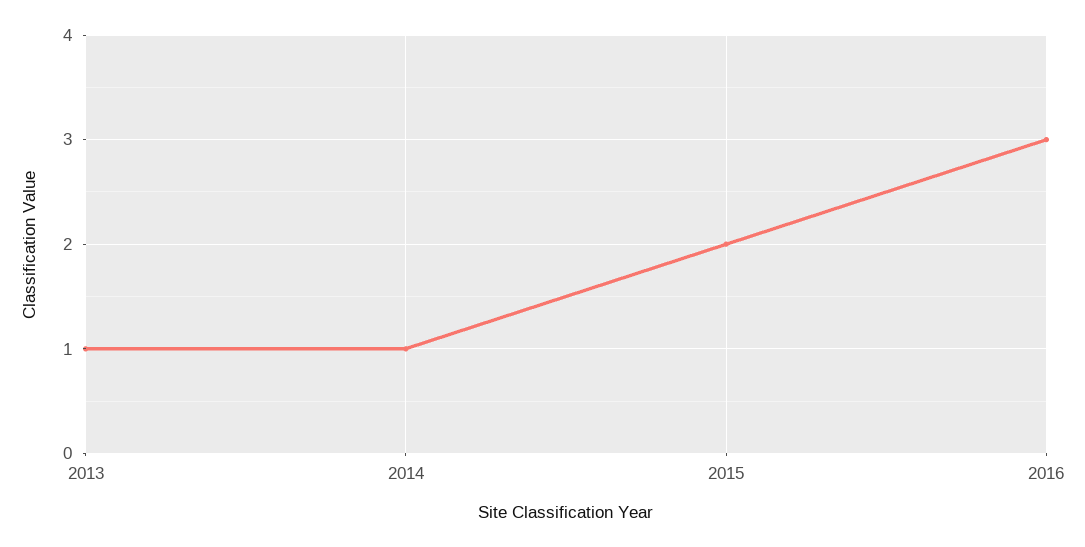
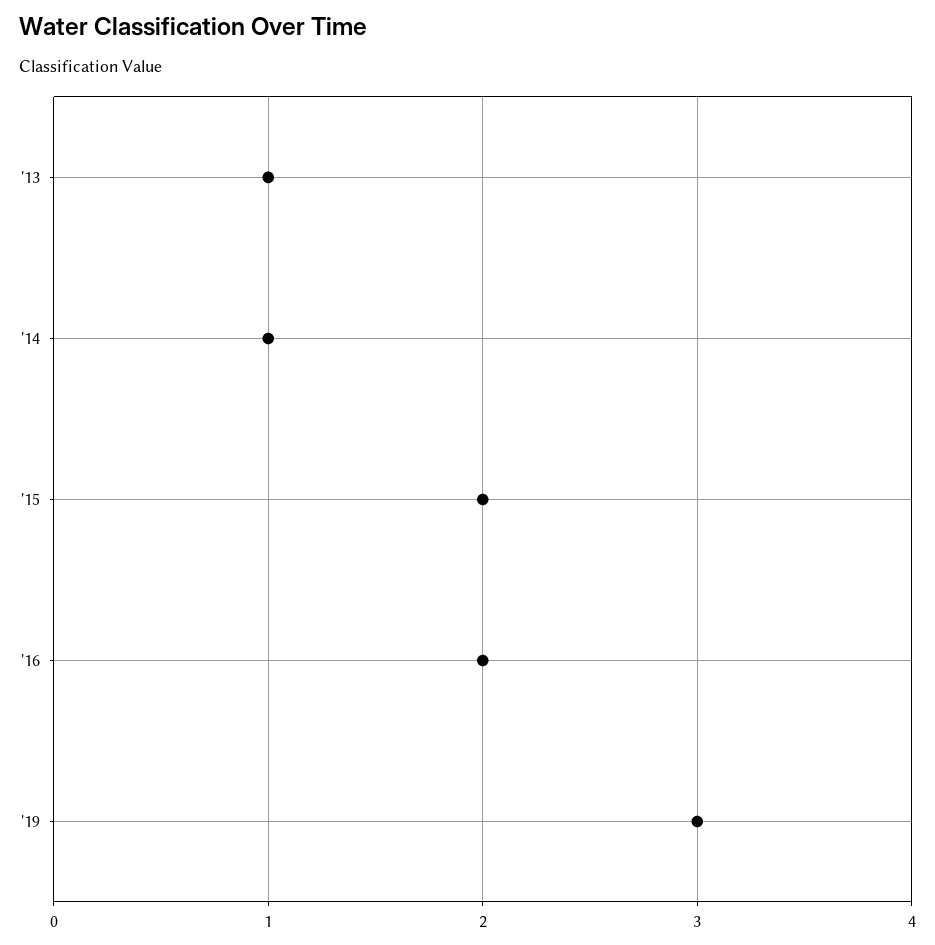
2016: 3 -> 2
'19: none -> 3

